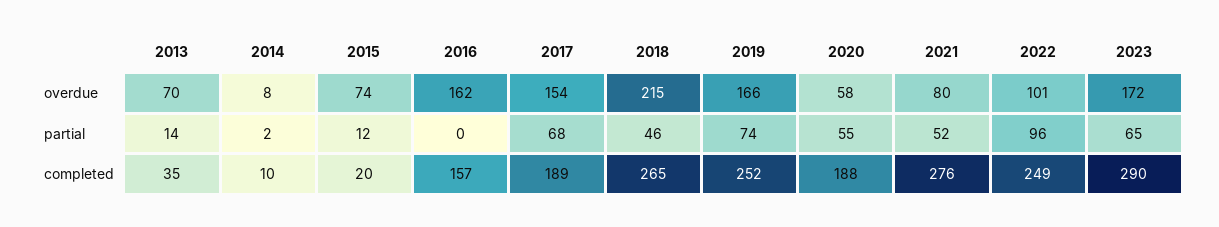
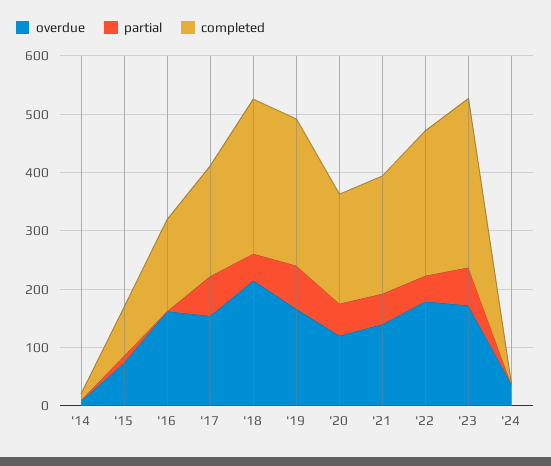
overdue, 2013: 70 -> none
overdue, 2020: 58 -> 120
overdue, 2021: 80 -> 140
overdue, 2022: 101 -> 180
partial, 2013: 14 -> none
partial, 2022: 96 -> 40
completed, 2013: 35 -> none
completed, 2015: 20 -> 80
completed, 2021: 276 -> 200
overdue, '24: none -> 40
partial, '24: none -> 0
completed, '24: none -> 0

